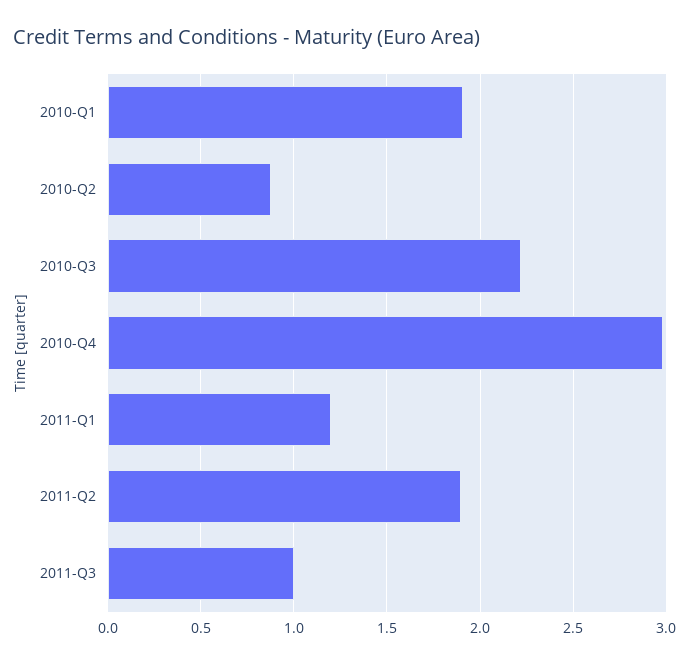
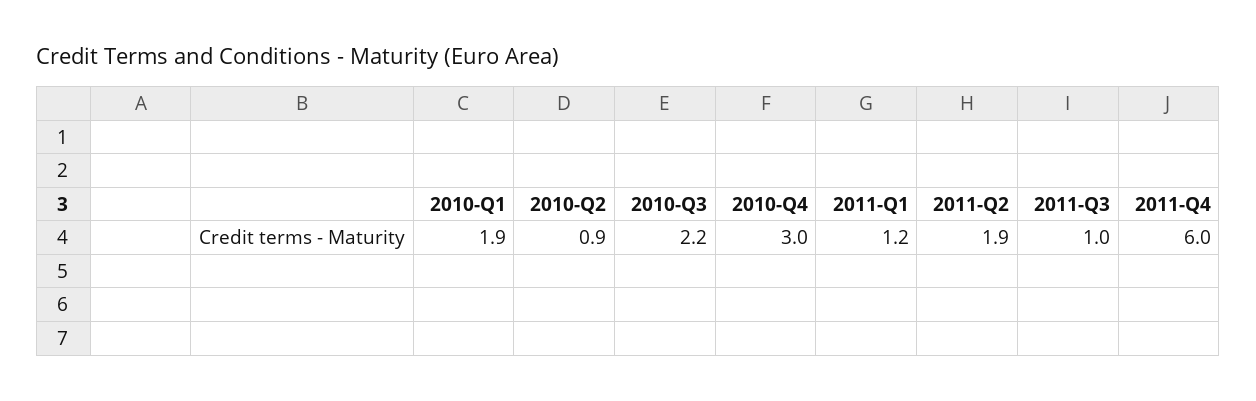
2011-Q4: none -> 6

